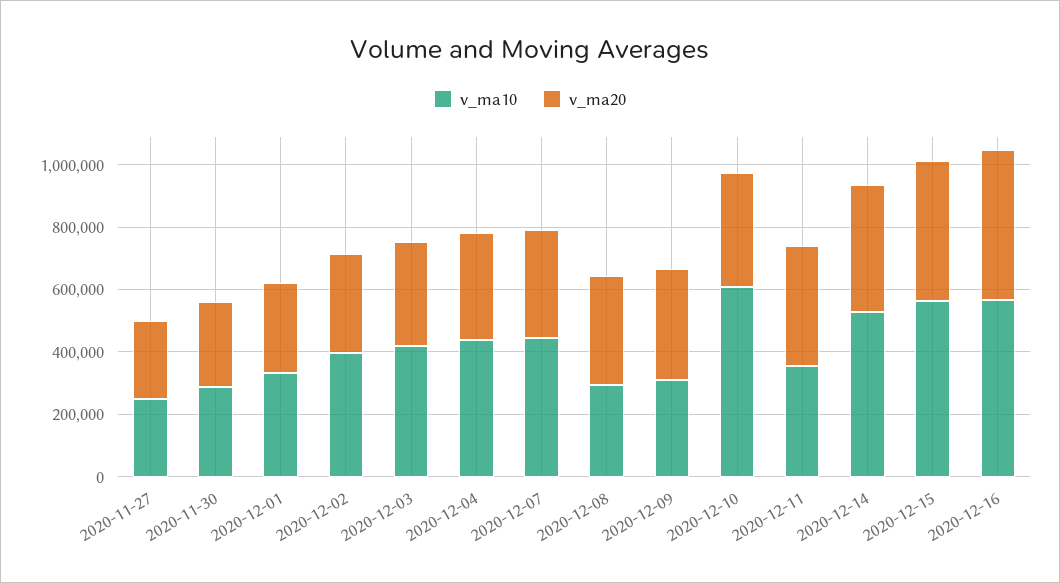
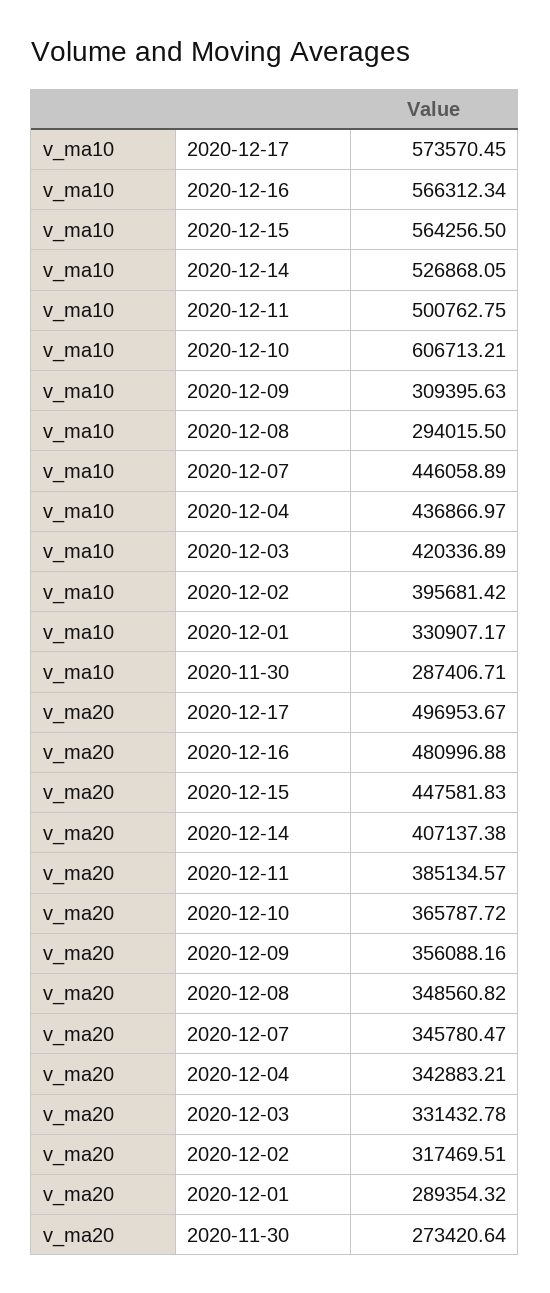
v_ma10, 2020-11-27: 250000 -> none
v_ma20, 2020-11-27: 250000 -> none
v_ma10, 2020-12-11: 350000 -> 500762.75
v_ma10, 2020-12-17: none -> 573570.45
v_ma20, 2020-12-17: none -> 496953.67

